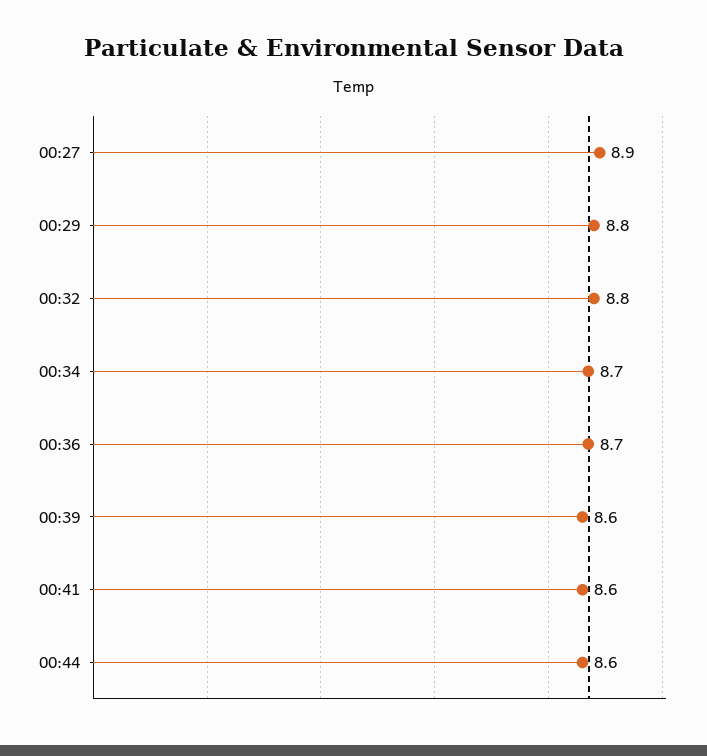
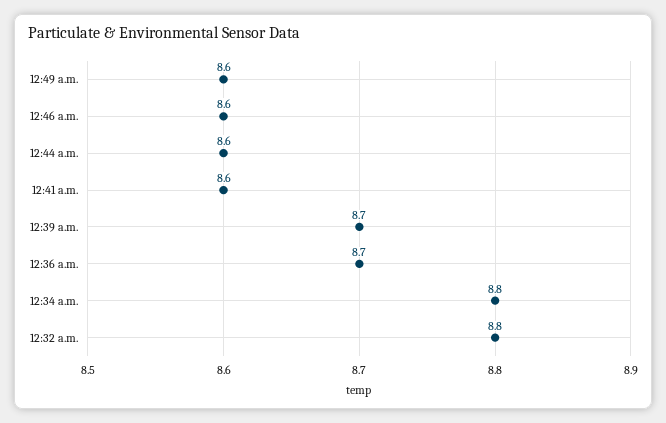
00:27: 8.9 -> none
00:29: 8.8 -> none
00:34: 8.7 -> 8.8
00:39: 8.6 -> 8.7
12:49 a.m.: none -> 8.6
12:46 a.m.: none -> 8.6

